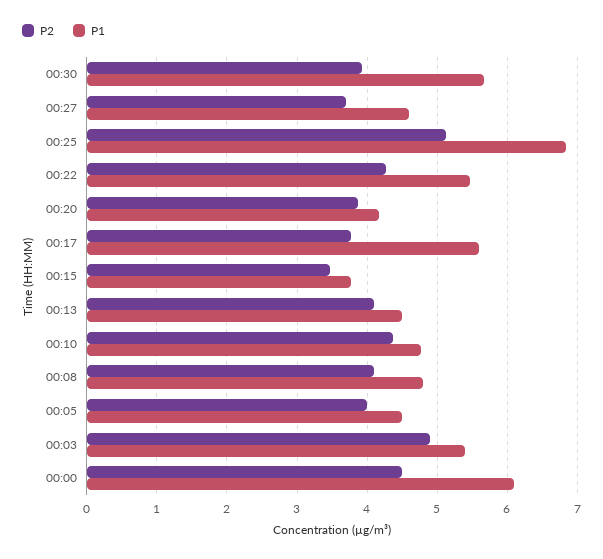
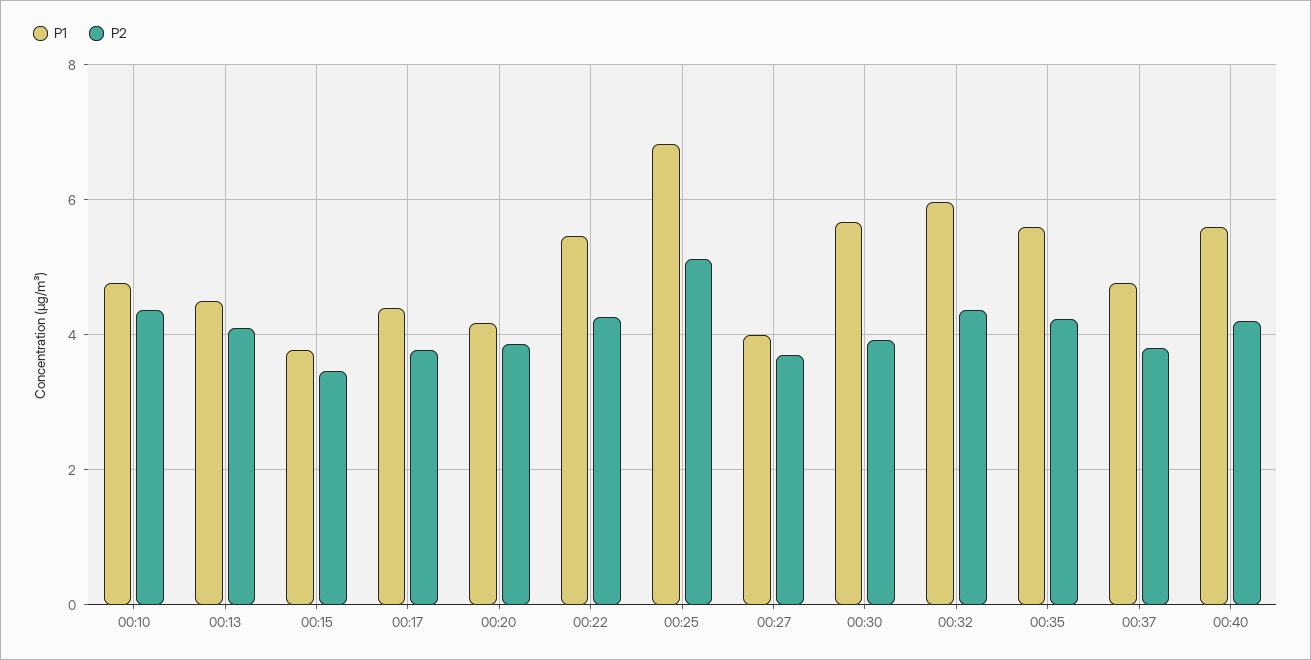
P1, 00:27: 4.6 -> 4
P1, 00:17: 5.6 -> 4.4
P2, 00:08: 4.1 -> none
P1, 00:08: 4.8 -> none
P2, 00:05: 4 -> none
P1, 00:05: 4.5 -> none
P2, 00:03: 4.9 -> none
P1, 00:03: 5.4 -> none
P2, 00:00: 4.5 -> none
P1, 00:00: 6.1 -> none
P1, 00:32: none -> 6
P2, 00:32: none -> 4.4
P1, 00:35: none -> 5.6
P2, 00:35: none -> 4.2
P1, 00:37: none -> 4.8
P2, 00:37: none -> 3.8
P1, 00:40: none -> 5.6
P2, 00:40: none -> 4.2

